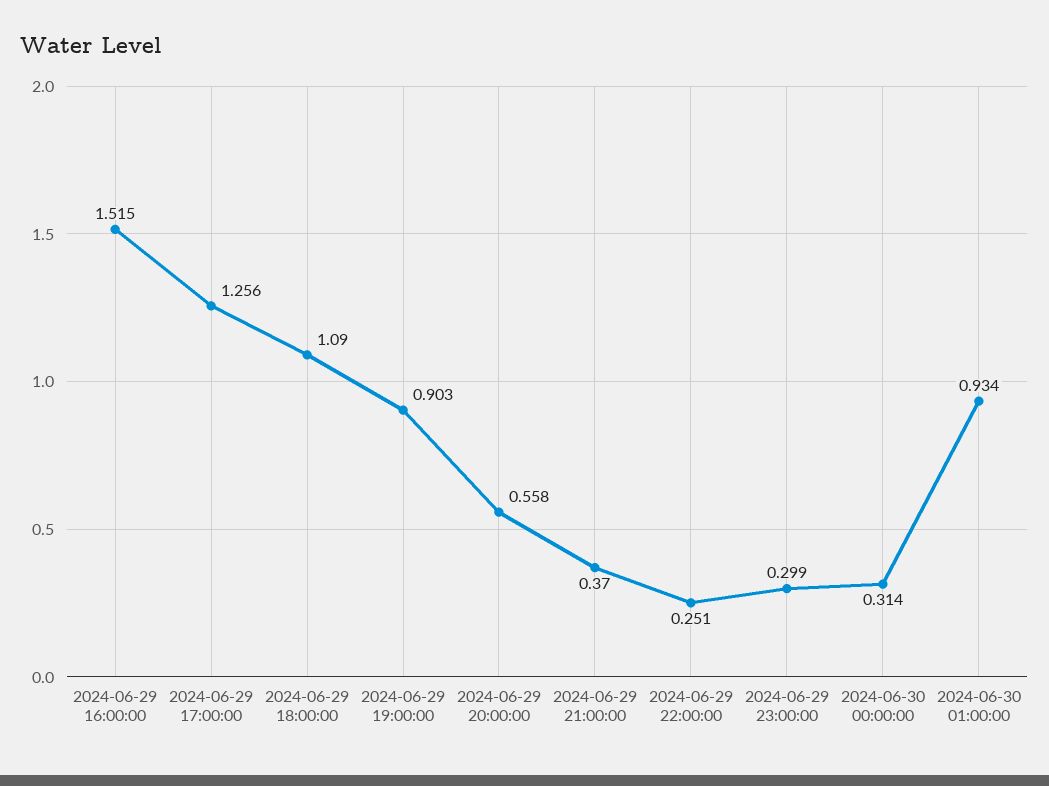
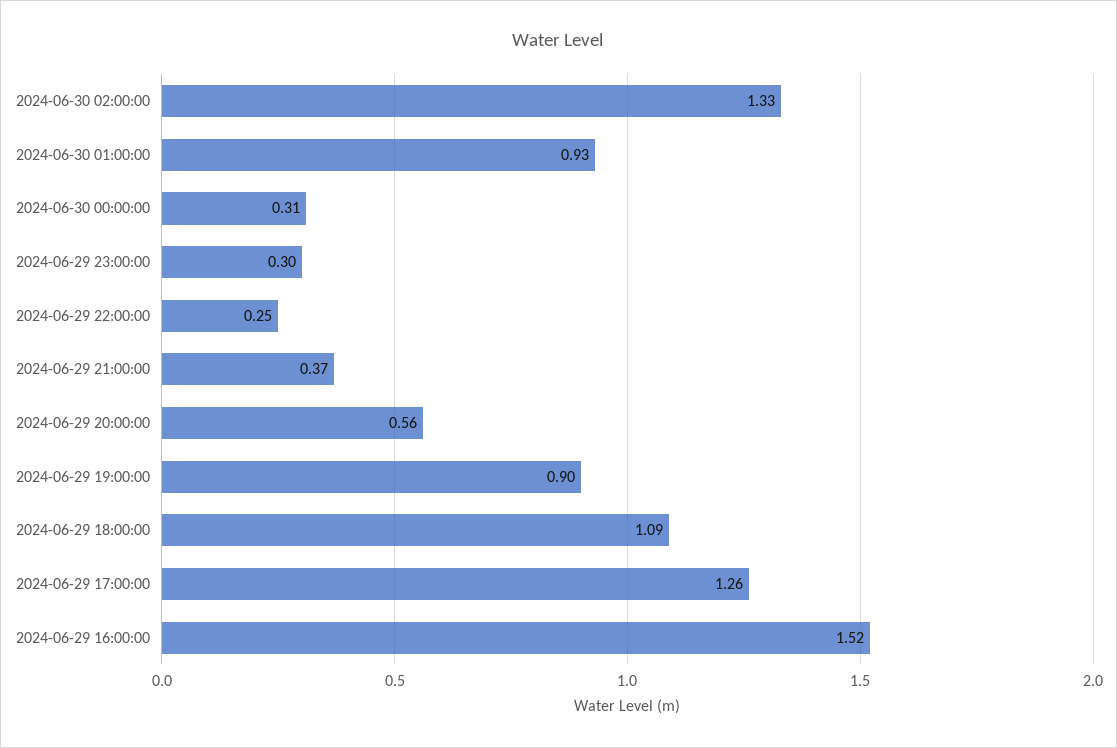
2024-06-30 02:00:00: none -> 1.33

